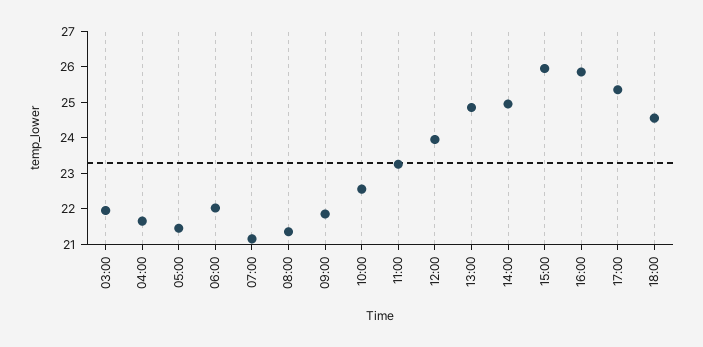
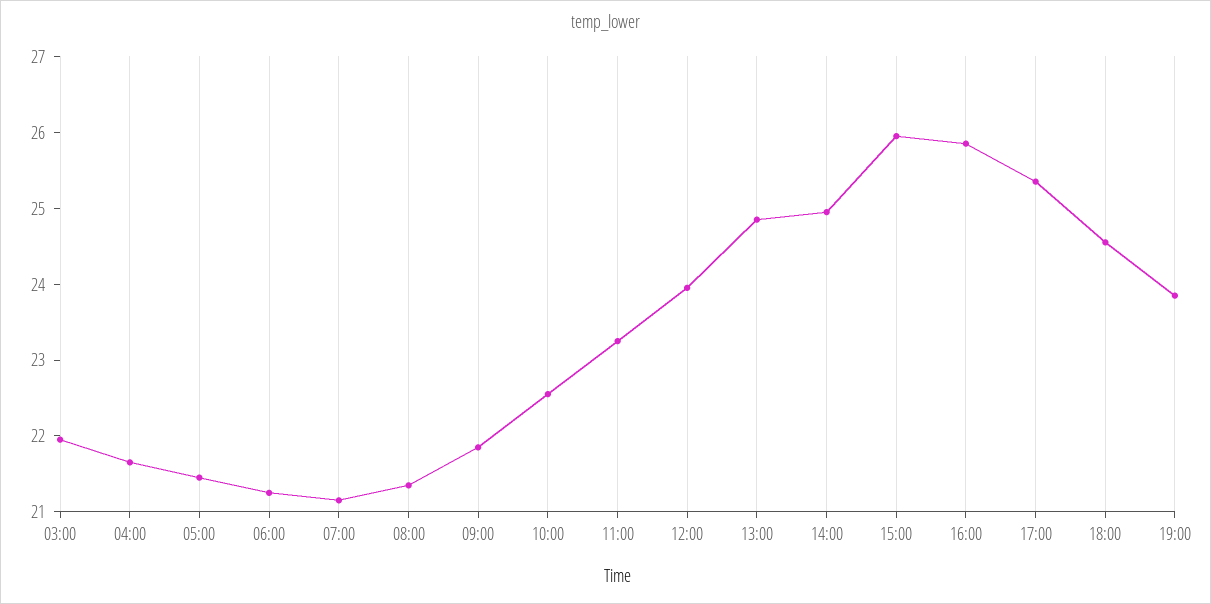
06:00: 22 -> 21.2
19:00: none -> 23.8

